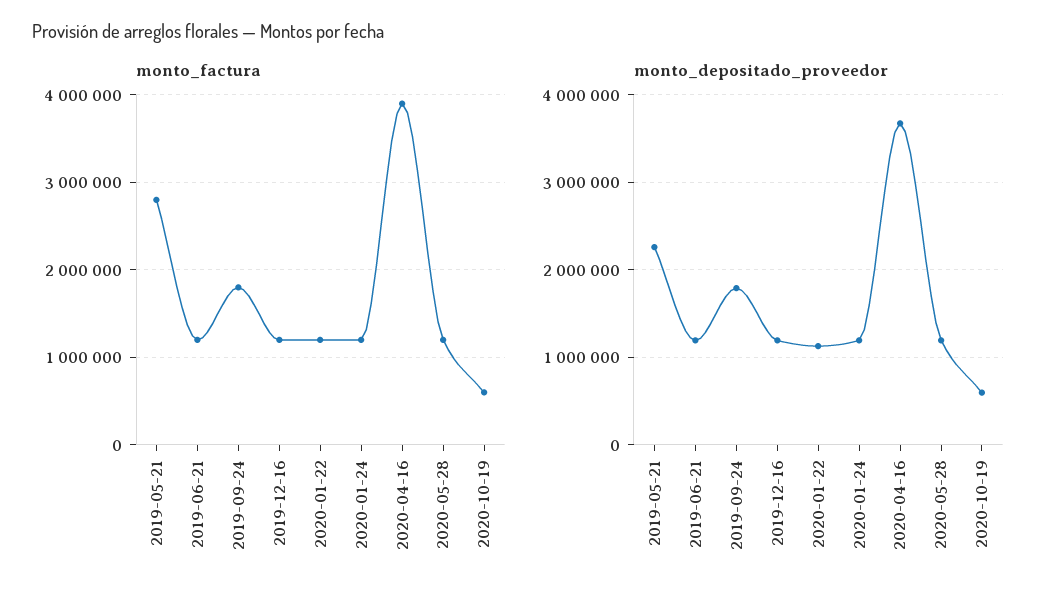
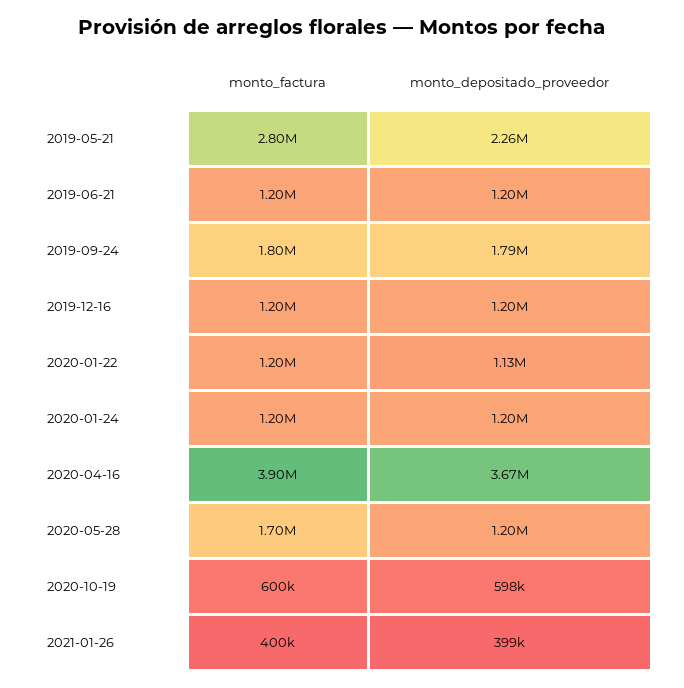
monto_factura, 2020-05-28: 1200000 -> 1700000
monto_factura, 2021-01-26: none -> 400000
monto_depositado_proveedor, 2021-01-26: none -> 399000

